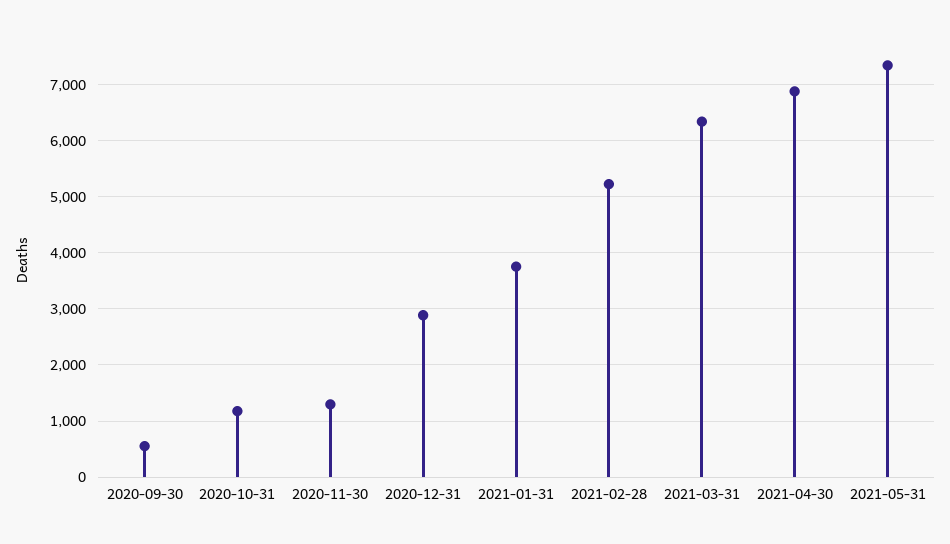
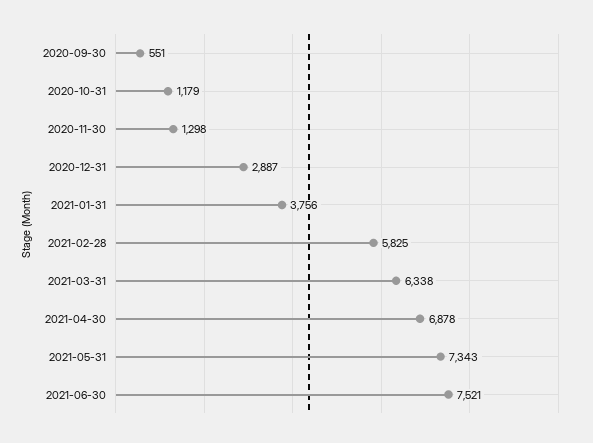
2021-02-28: 5200 -> 5825
2021-06-30: none -> 7521

